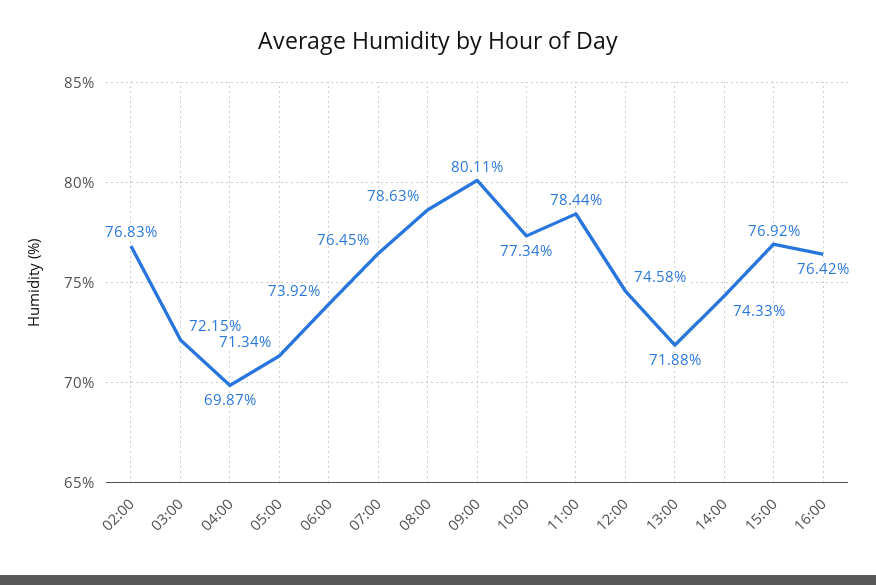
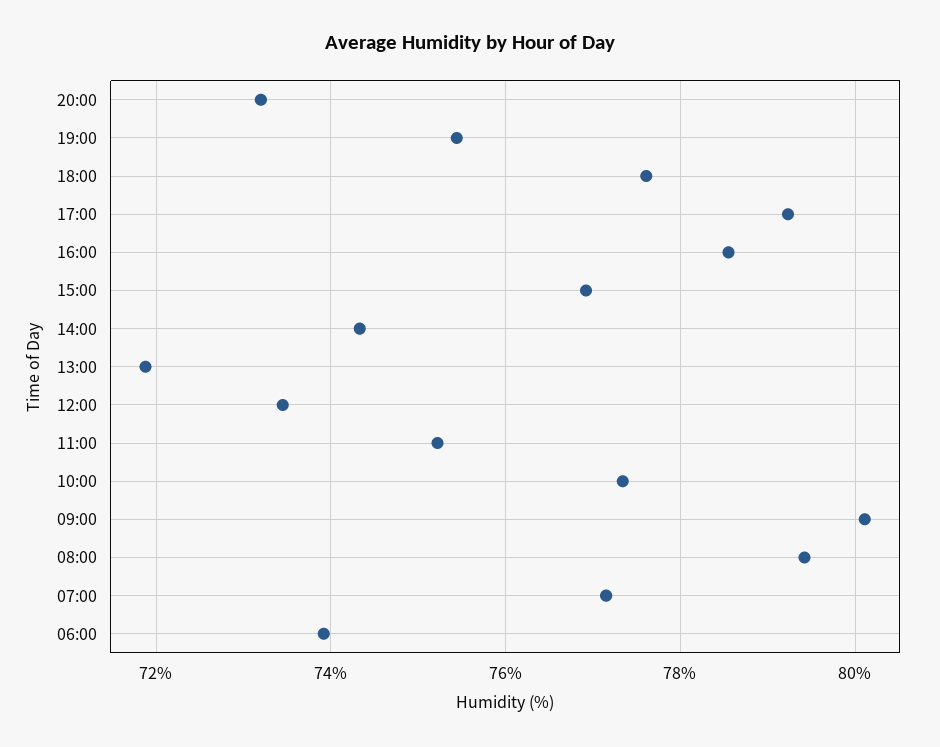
02:00: 76.83 -> none
03:00: 72.15 -> none
04:00: 69.87 -> none
05:00: 71.34 -> none
07:00: 76.45 -> 77.2
08:00: 78.63 -> 79.4
11:00: 78.44 -> 75.2
12:00: 74.58 -> 73.4
16:00: 76.42 -> 78.6
20:00: none -> 73.2
19:00: none -> 75.4
18:00: none -> 77.6
17:00: none -> 79.2

